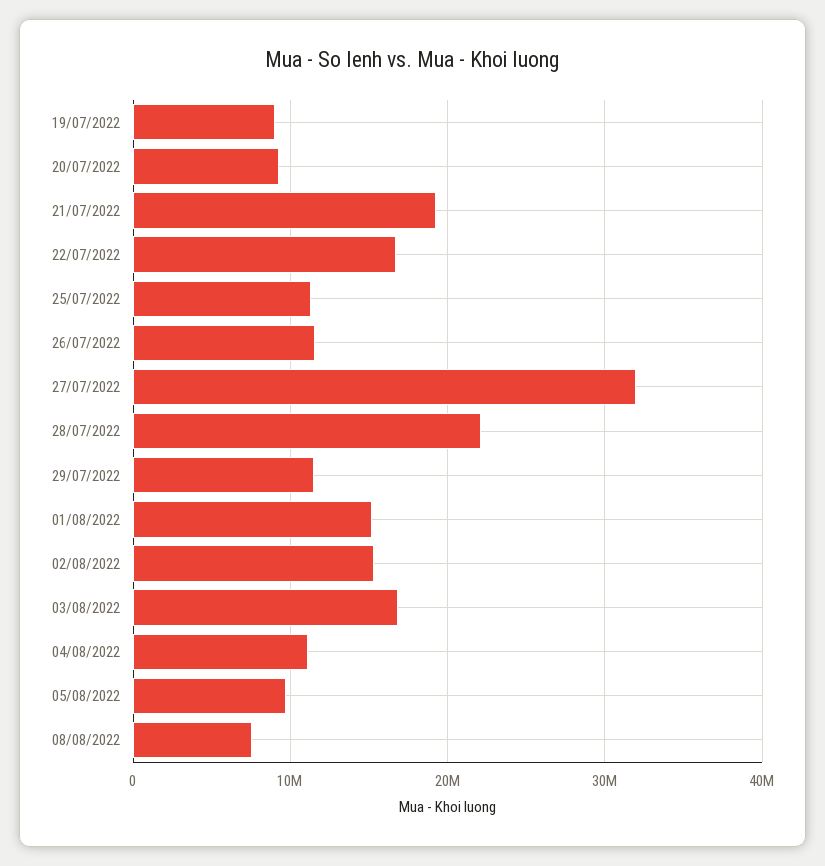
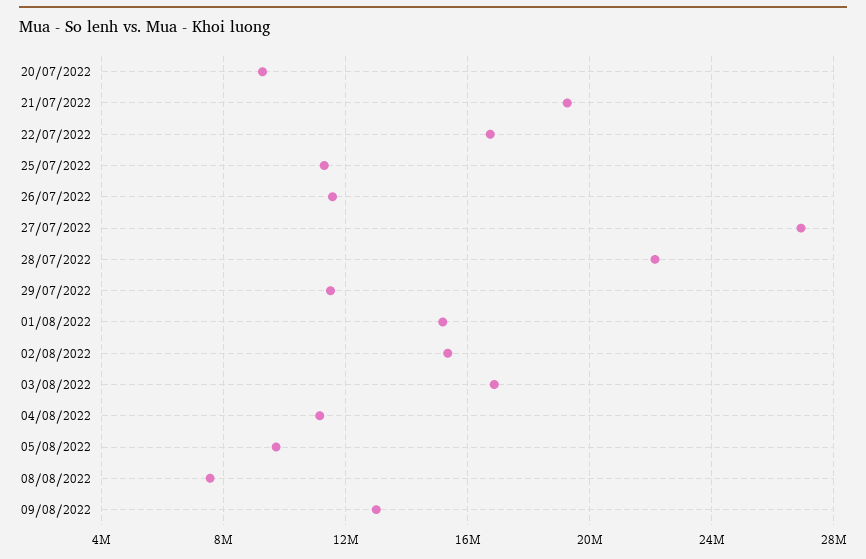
19/07/2022: 9000000 -> none
27/07/2022: 32000000 -> 27000000
09/08/2022: none -> 13000000

